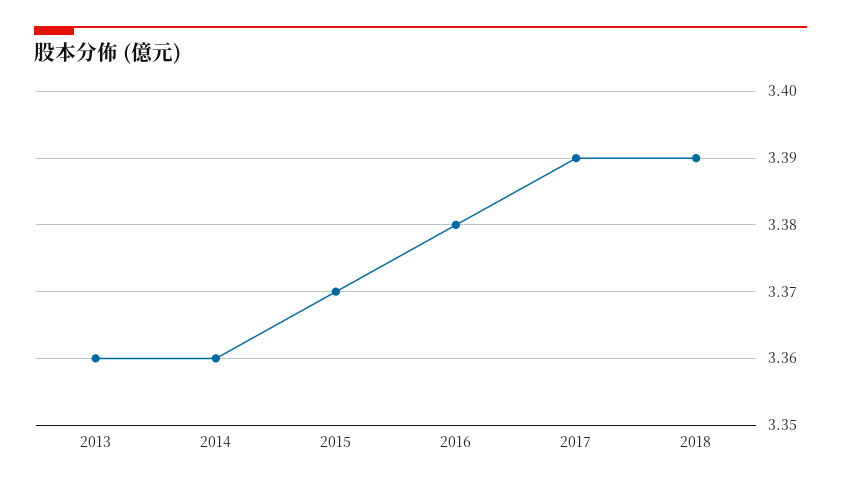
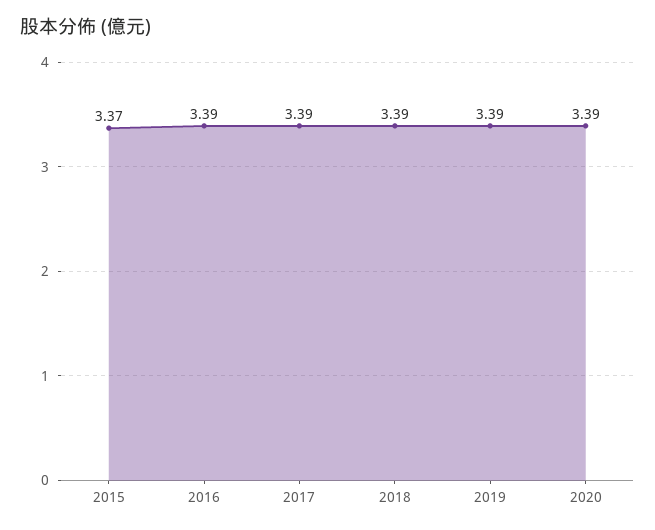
2013: 3.36 -> none
2014: 3.36 -> none
2016: 3.38 -> 3.39
2019: none -> 3.39
2020: none -> 3.39

